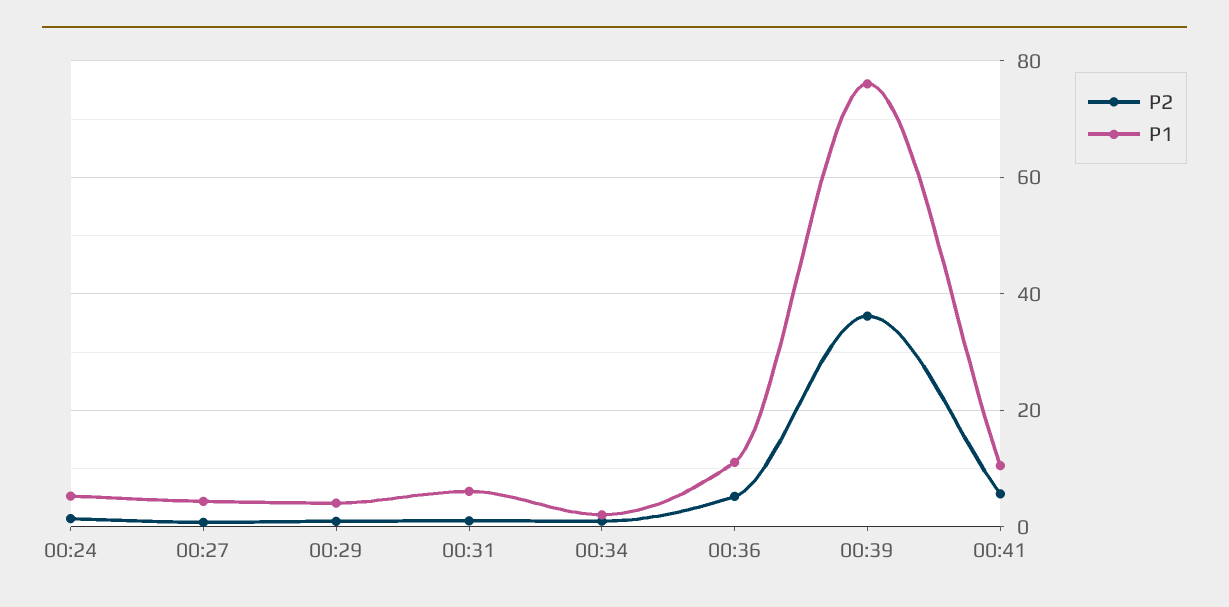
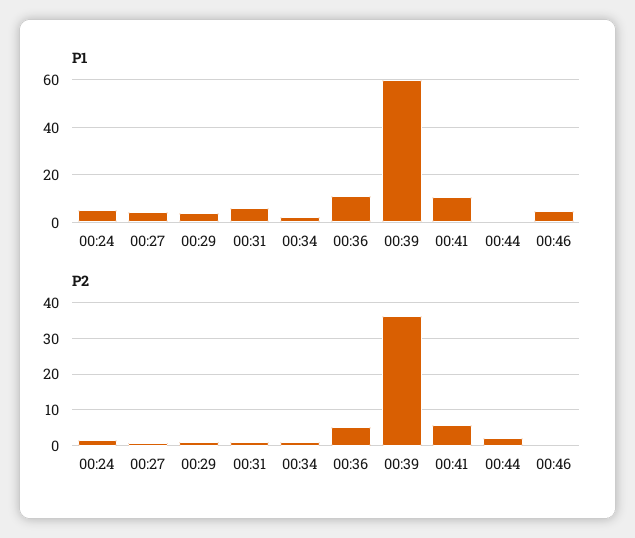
P1, 00:39: 76 -> 60
P1, 00:44: none -> 0
P1, 00:46: none -> 5
P2, 00:44: none -> 2
P2, 00:46: none -> 0

